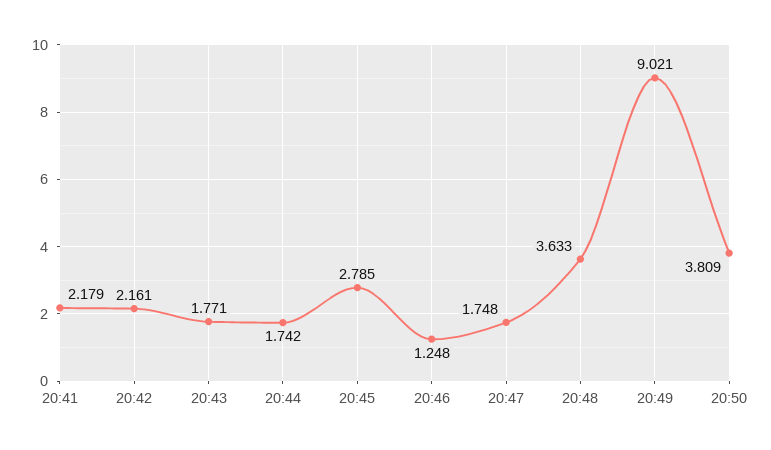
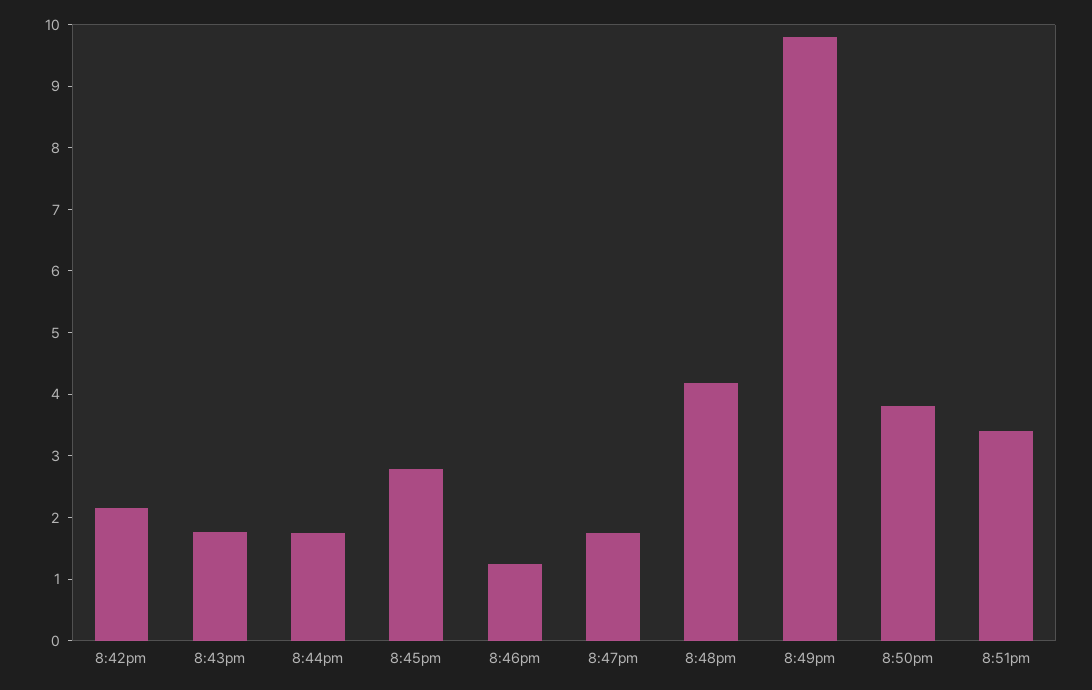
20:41: 2.179 -> none
20:48: 3.633 -> 4.2
20:49: 9.021 -> 9.8
8:51pm: none -> 3.4

